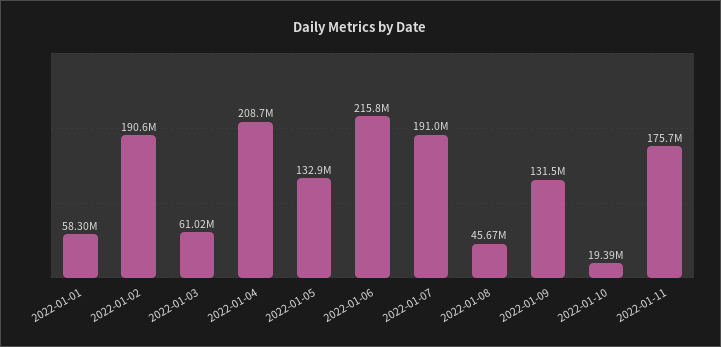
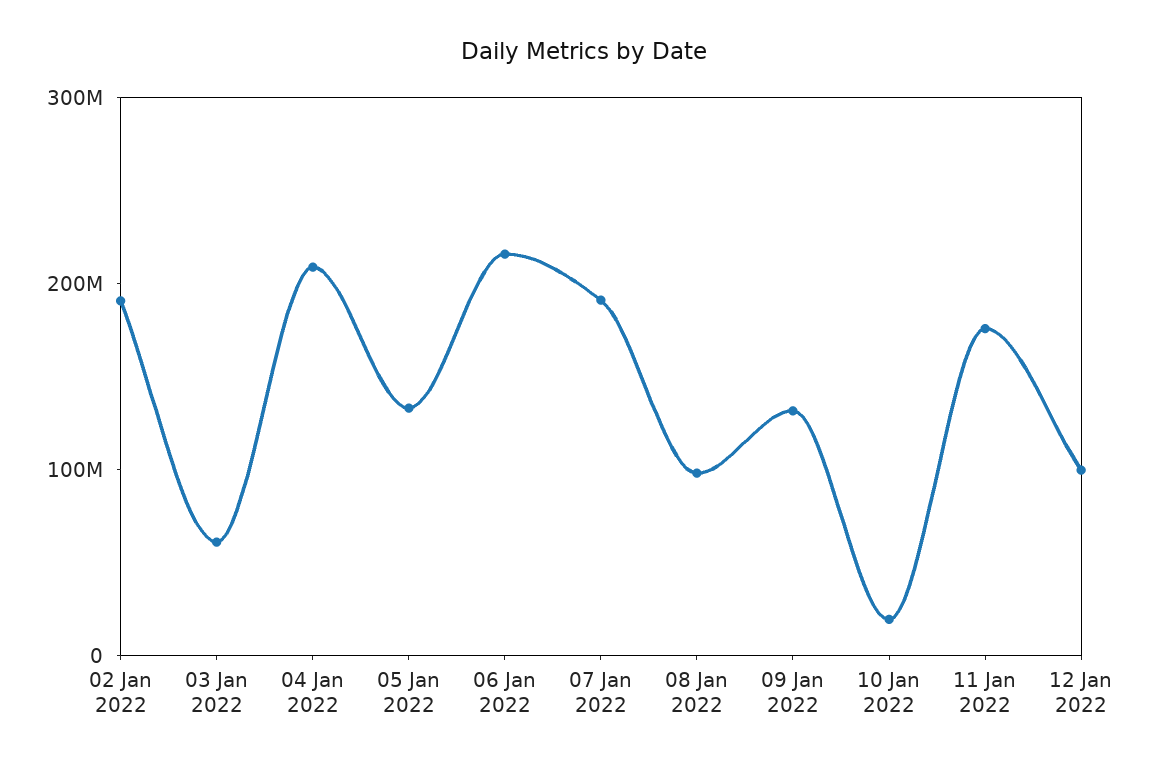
2022-01-01: 58300000 -> none
2022-01-08: 45670000 -> 100000000
12 Jan 2022: none -> 100000000

